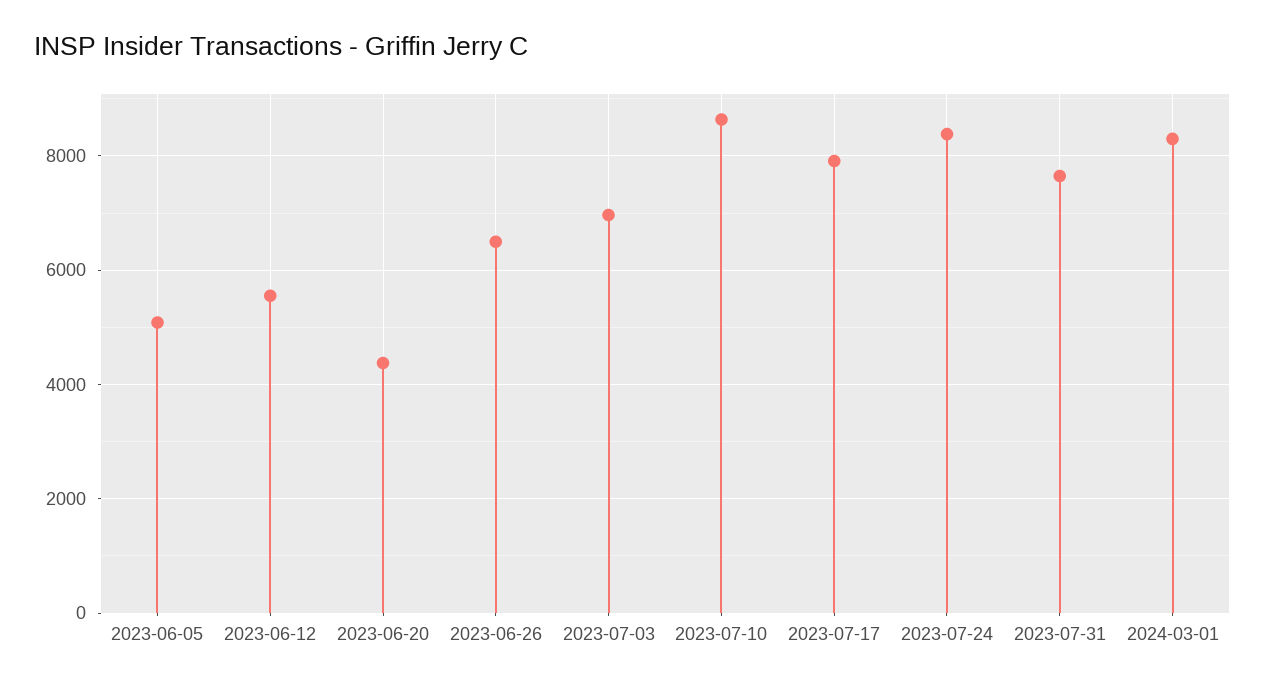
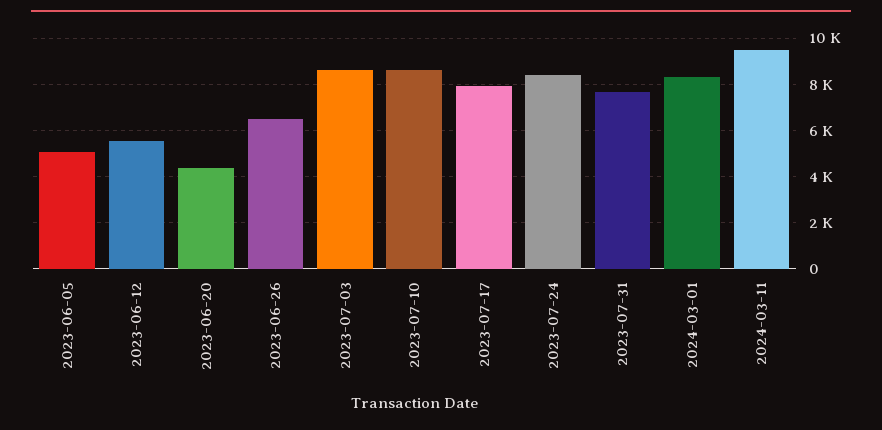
2023-07-03: 7000 -> 8500
2024-03-11: none -> 9500

